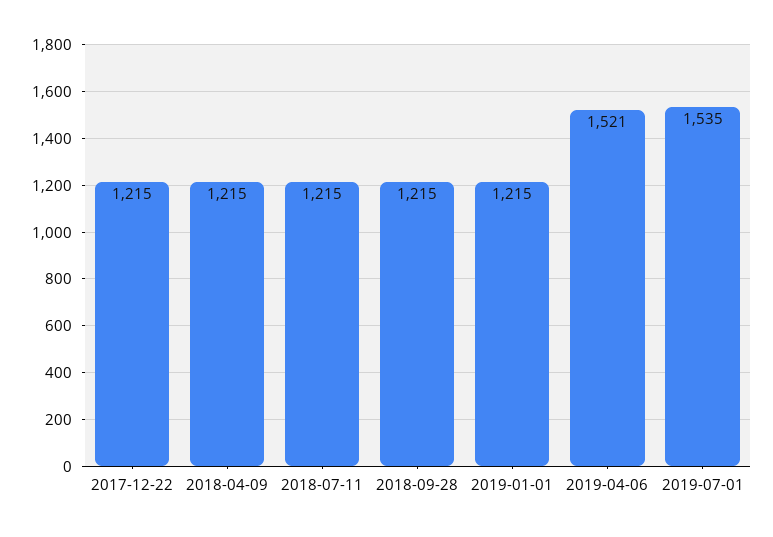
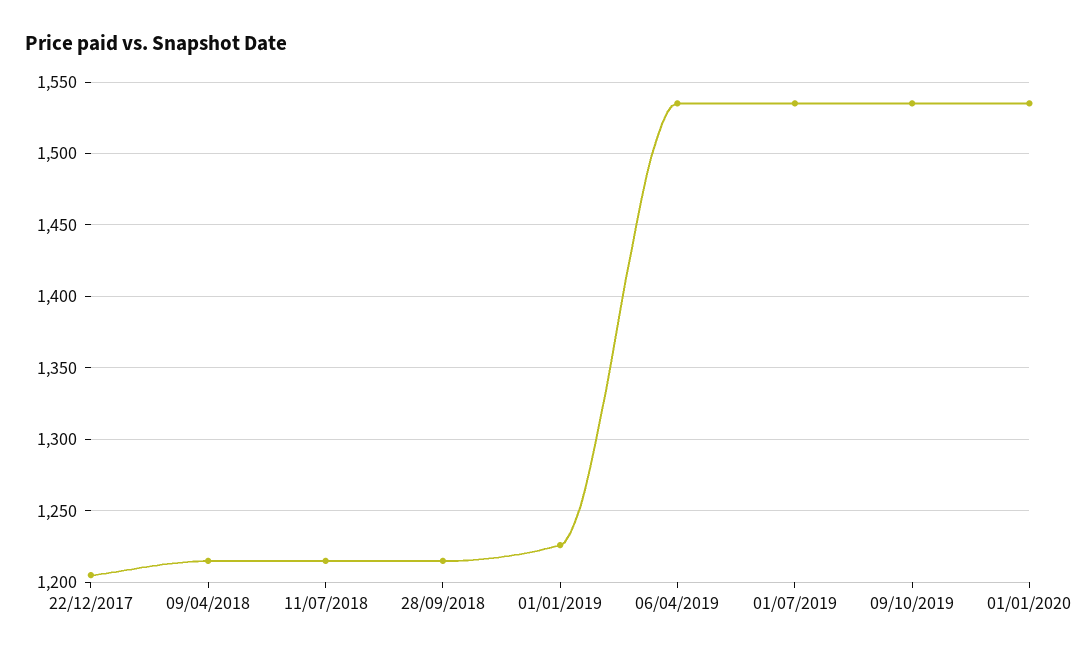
2017-12-22: 1215 -> 1205
2019-01-01: 1215 -> 1225
2019-04-06: 1521 -> 1535
09/10/2019: none -> 1535
01/01/2020: none -> 1535

